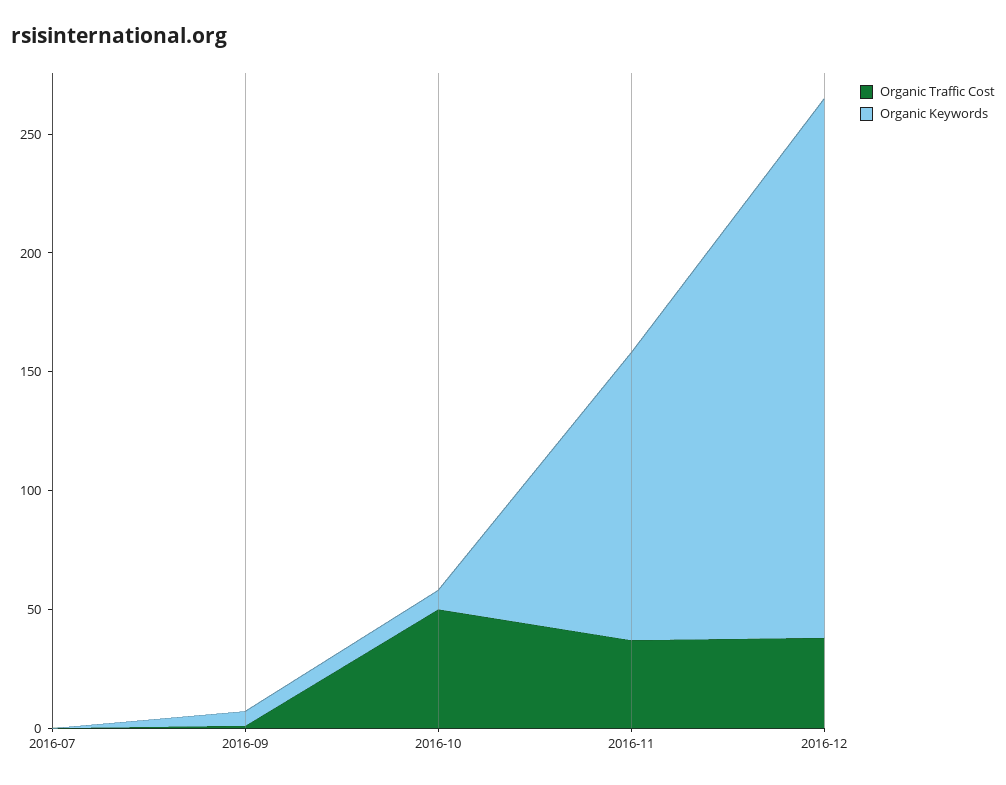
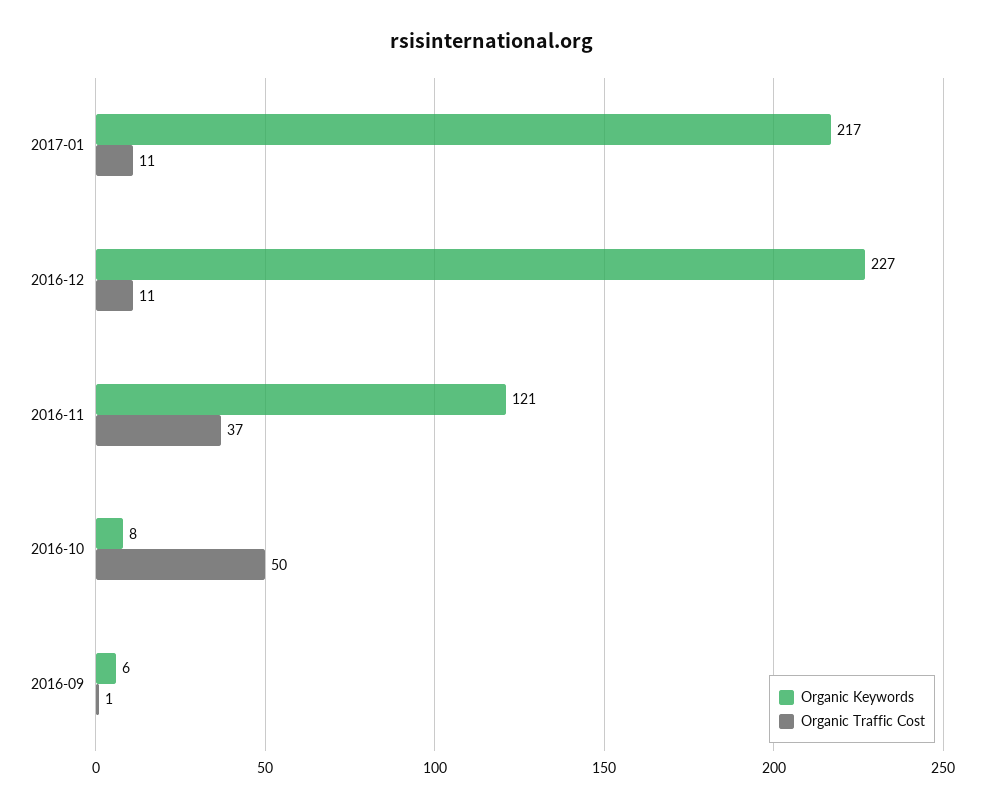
Organic Traffic Cost, 2016-07: 0 -> none
Organic Keywords, 2016-07: 0 -> none
Organic Traffic Cost, 2016-12: 40 -> 11
Organic Keywords, 2017-01: none -> 217
Organic Traffic Cost, 2017-01: none -> 11

